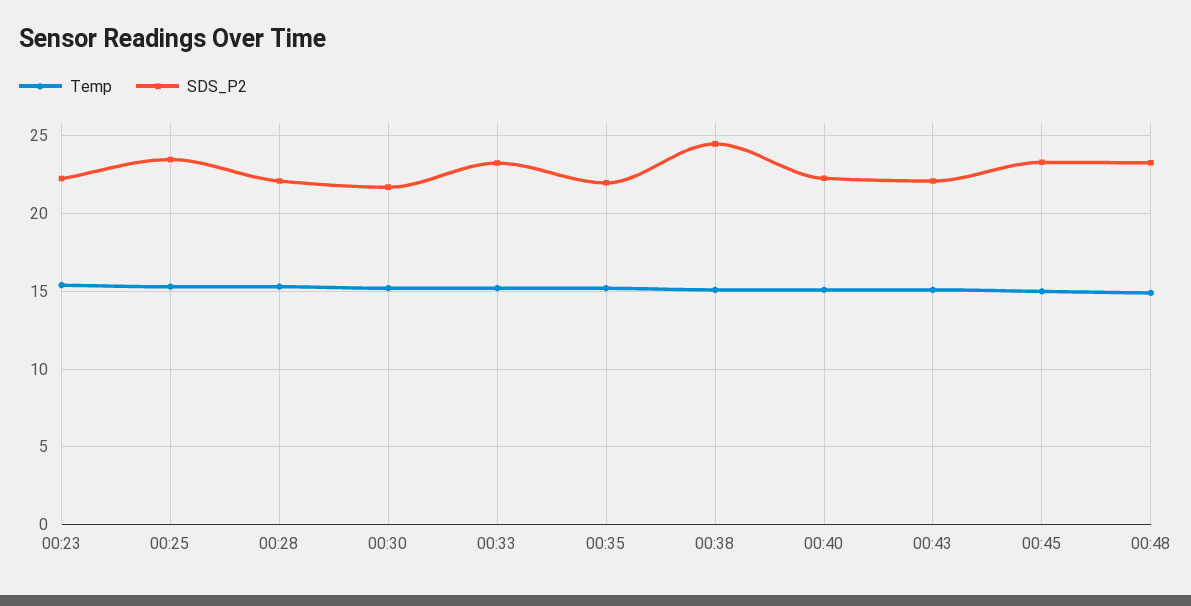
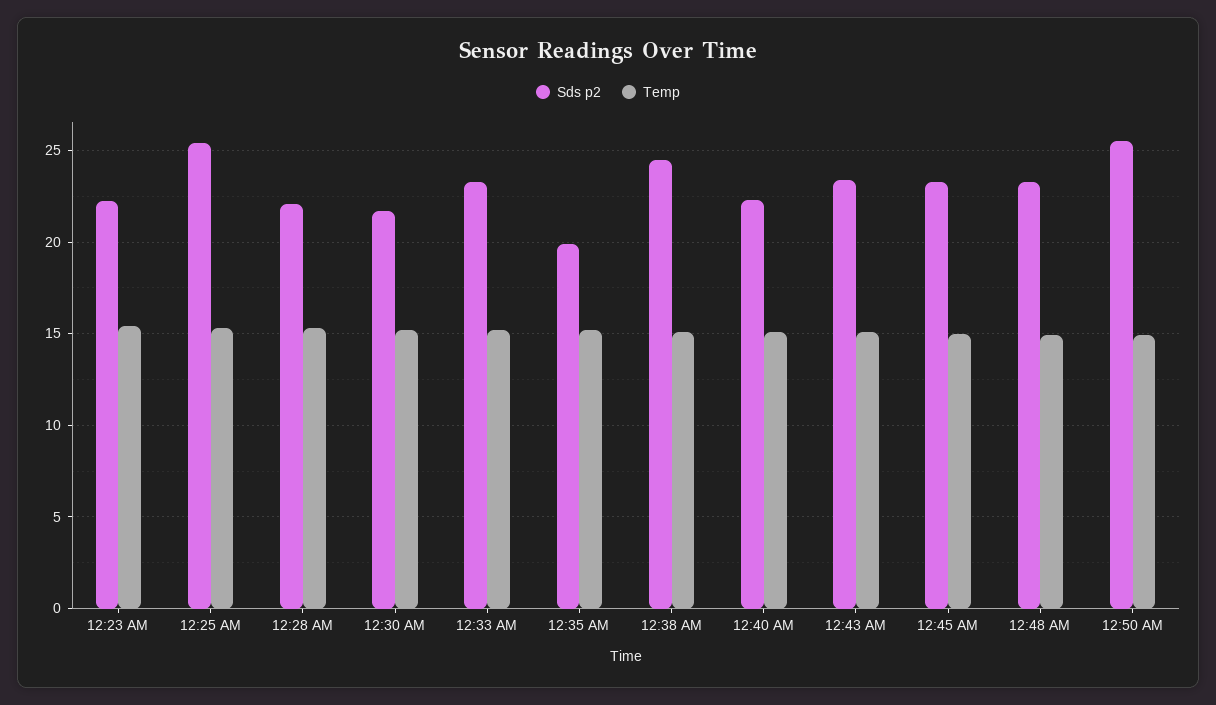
SDS_P2, 00:25: 23.5 -> 25.5
SDS_P2, 00:35: 22 -> 20
SDS_P2, 00:43: 22 -> 23.5
SDS_P2, 12:50 AM: none -> 25.5
Temp, 12:50 AM: none -> 15

